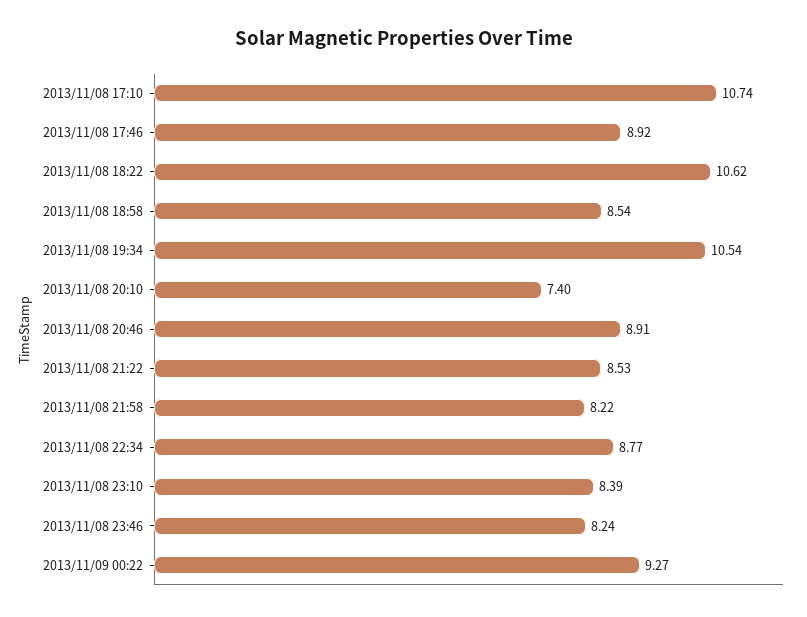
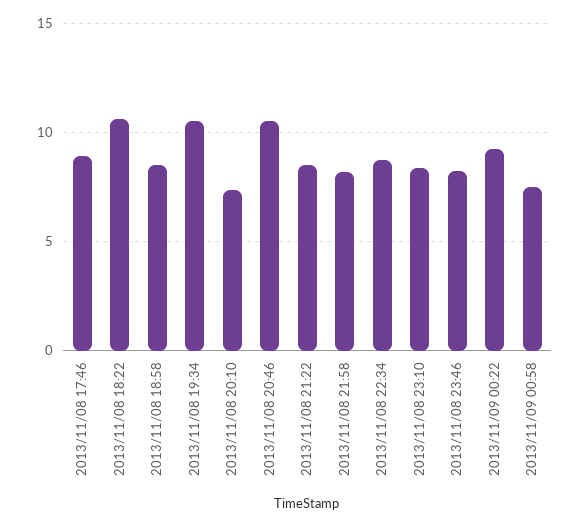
2013/11/08 17:10: 10.74 -> none
2013/11/08 20:46: 8.91 -> 10.5
2013/11/09 00:58: none -> 7.5

